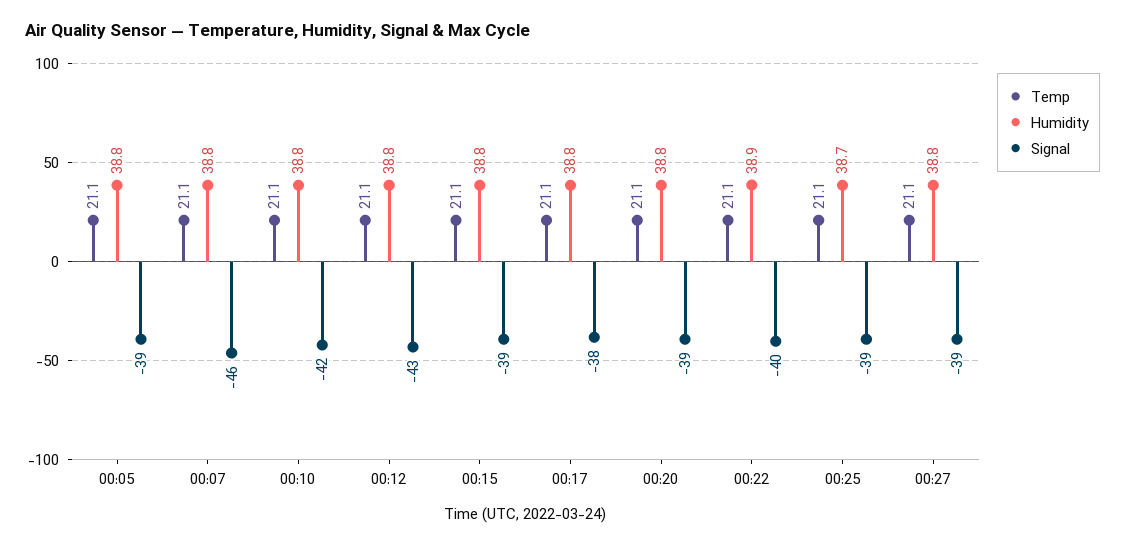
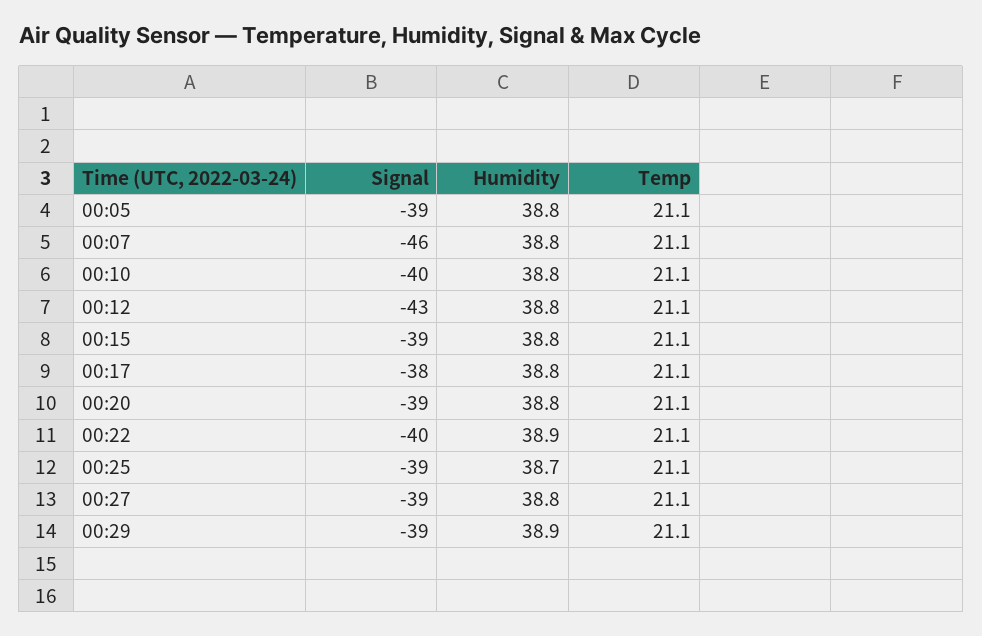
Signal, 00:10: -42 -> -40
Signal, 00:29: none -> -39
Humidity, 00:29: none -> 38.9
Temp, 00:29: none -> 21.1

